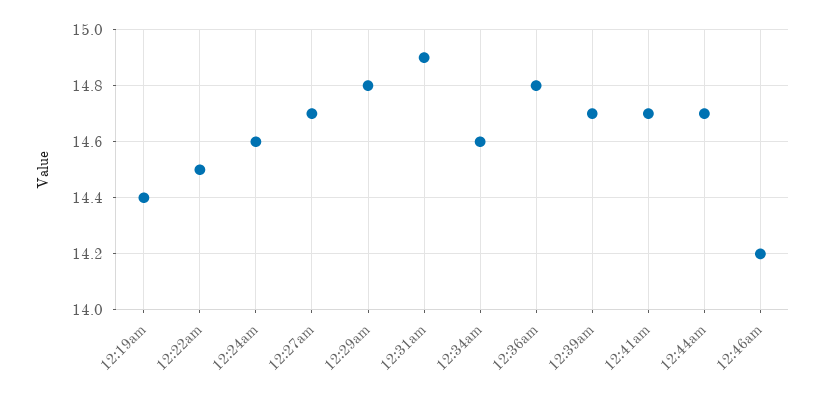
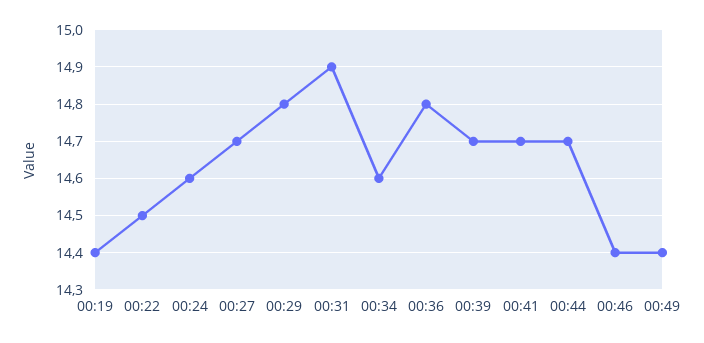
12:46am: 14.2 -> 14.4
00:49: none -> 14.4

